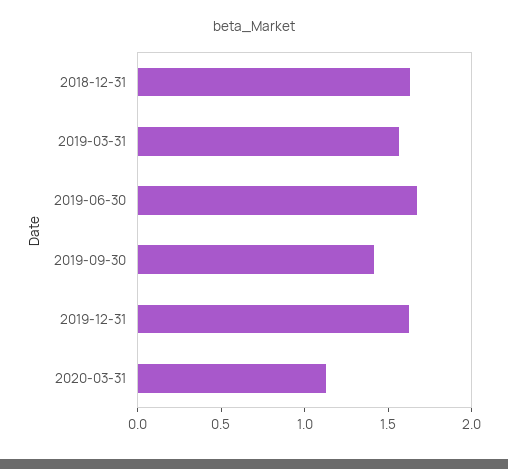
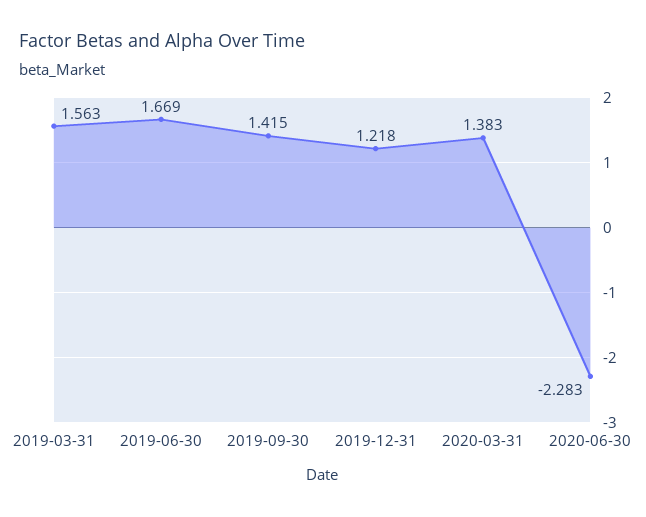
2018-12-31: 1.6 -> none
2019-12-31: 1.6 -> 1.218
2020-03-31: 1.1 -> 1.383
2020-06-30: none -> -2.283

